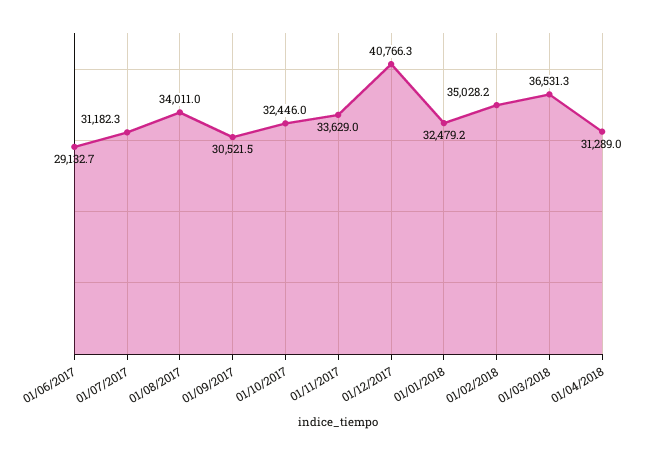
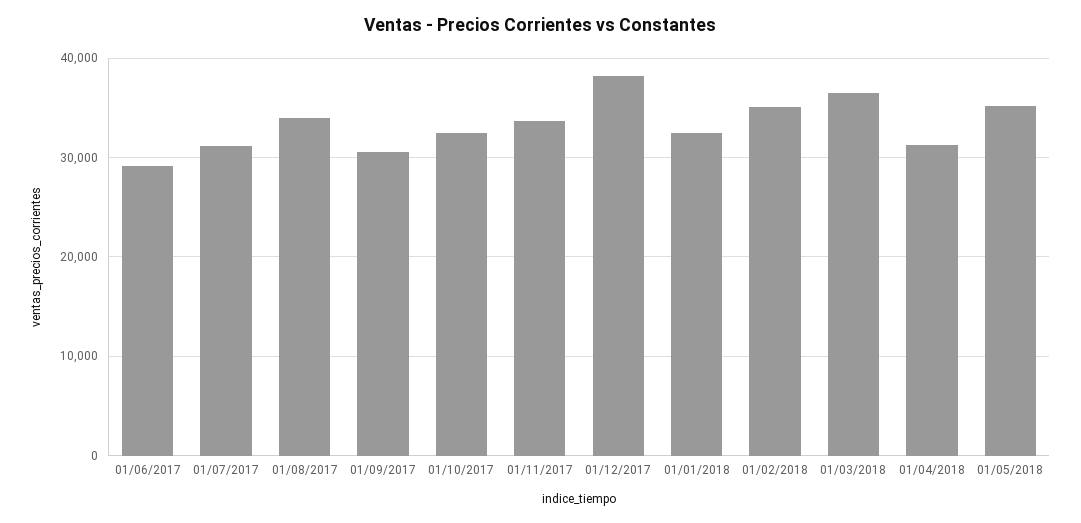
01/12/2017: 40766.3 -> 38000
01/05/2018: none -> 35000

